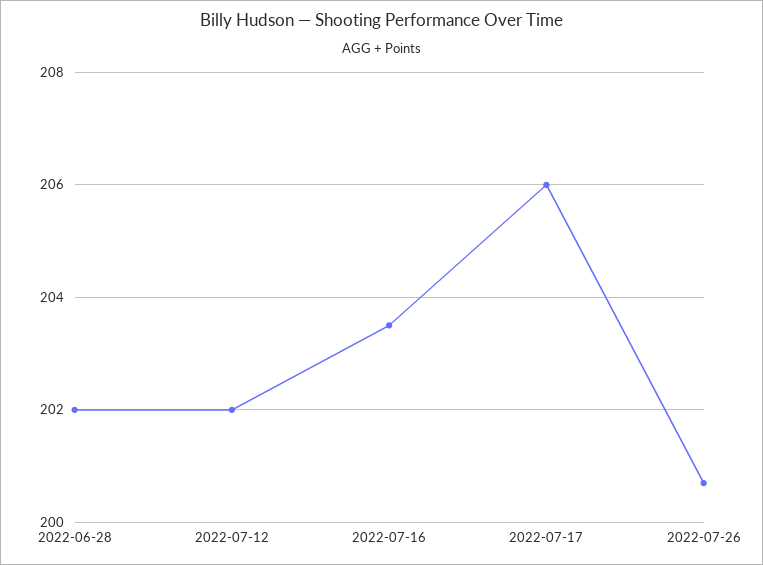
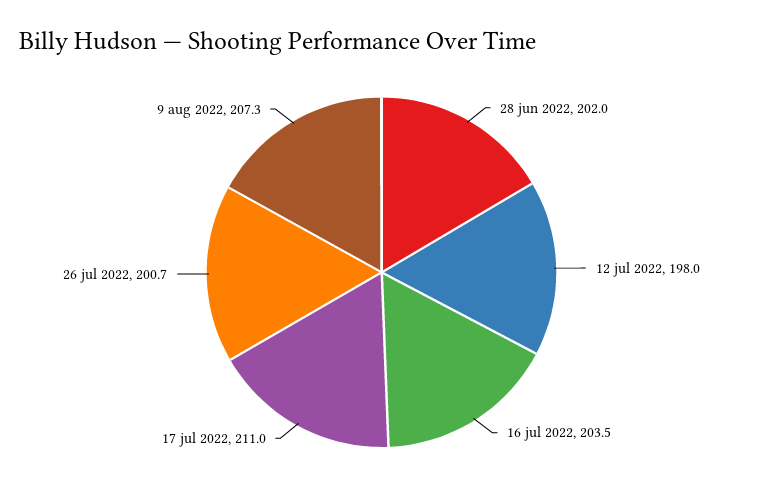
2022-07-12: 202 -> 198
2022-07-17: 206 -> 211
9 aug 2022: none -> 207.3

